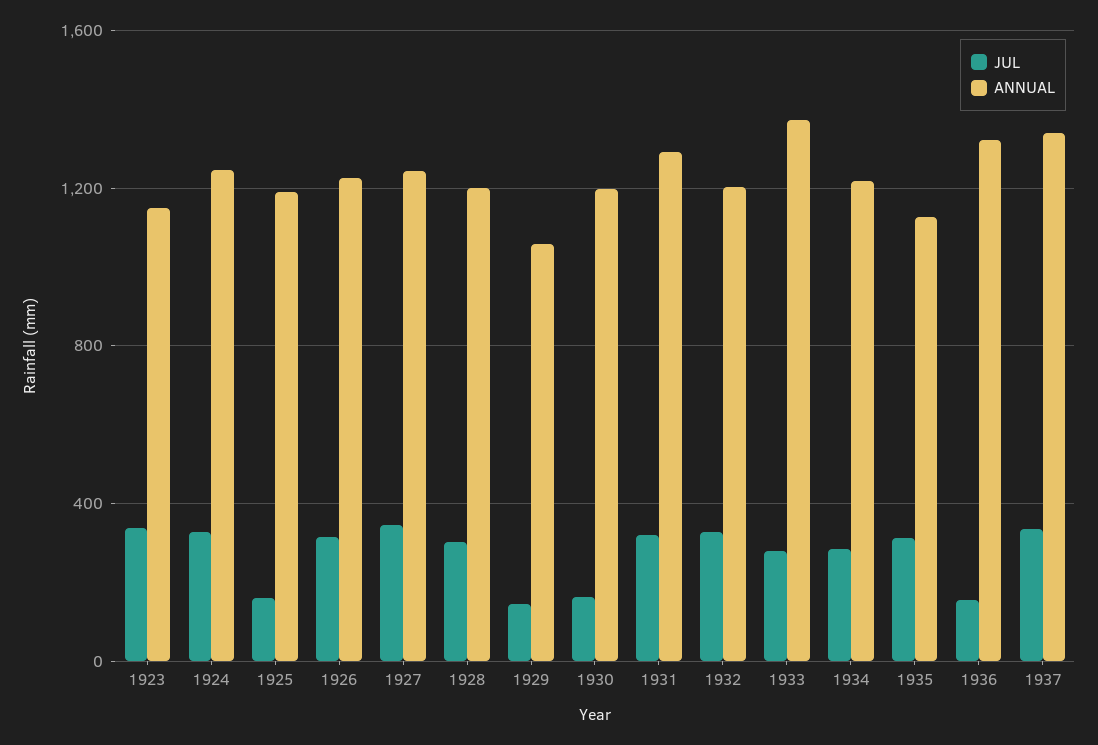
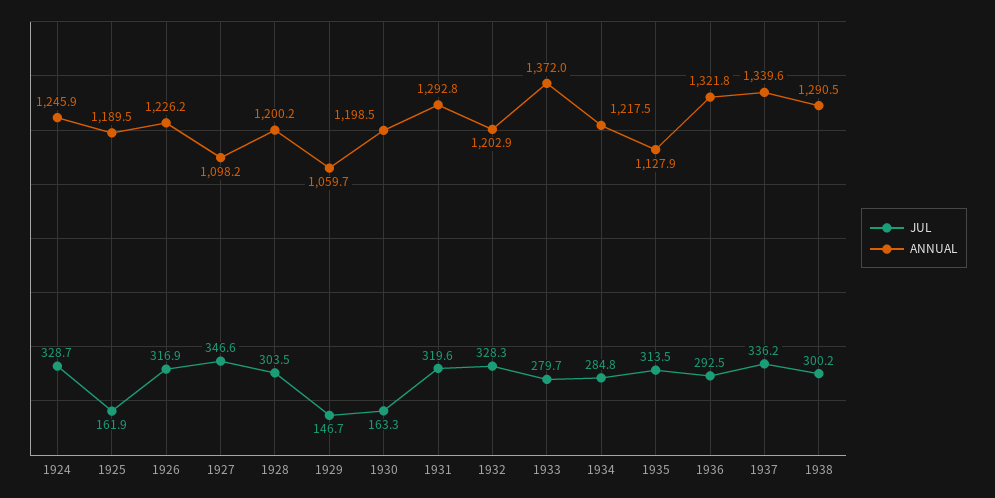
JUL, 1923: 350 -> none
ANNUAL, 1923: 1150 -> none
ANNUAL, 1927: 1250 -> 1098.2
JUL, 1936: 150 -> 292.5
JUL, 1938: none -> 300.2
ANNUAL, 1938: none -> 1290.5

